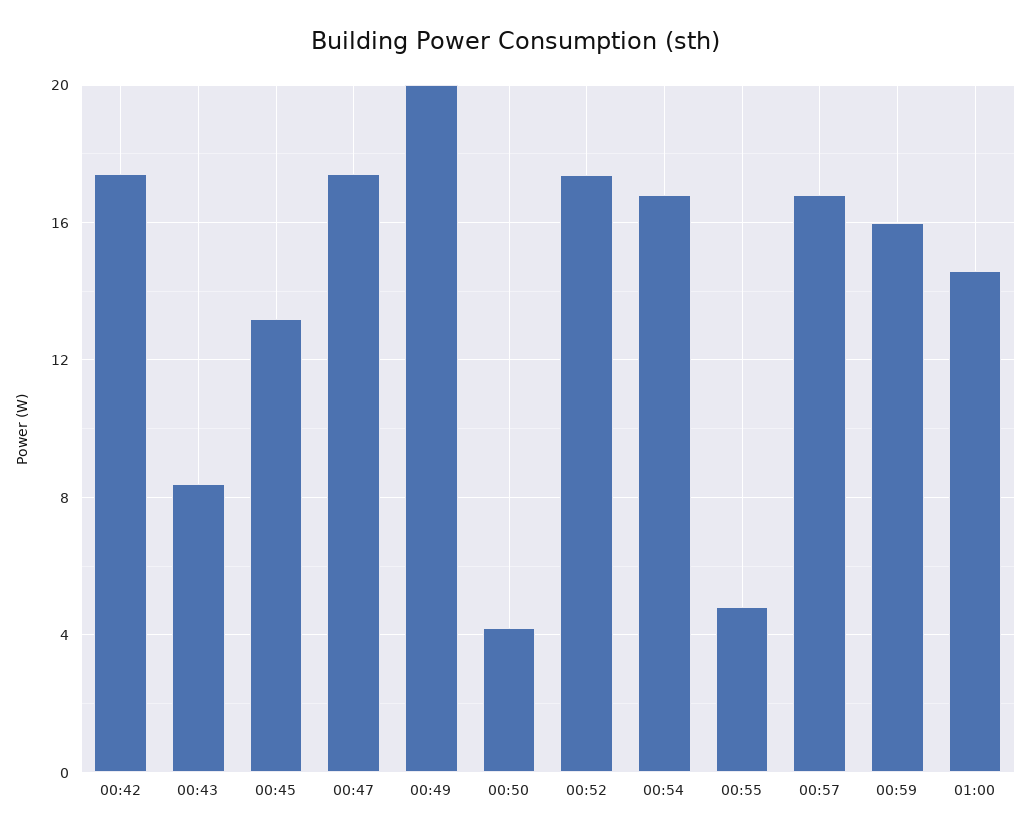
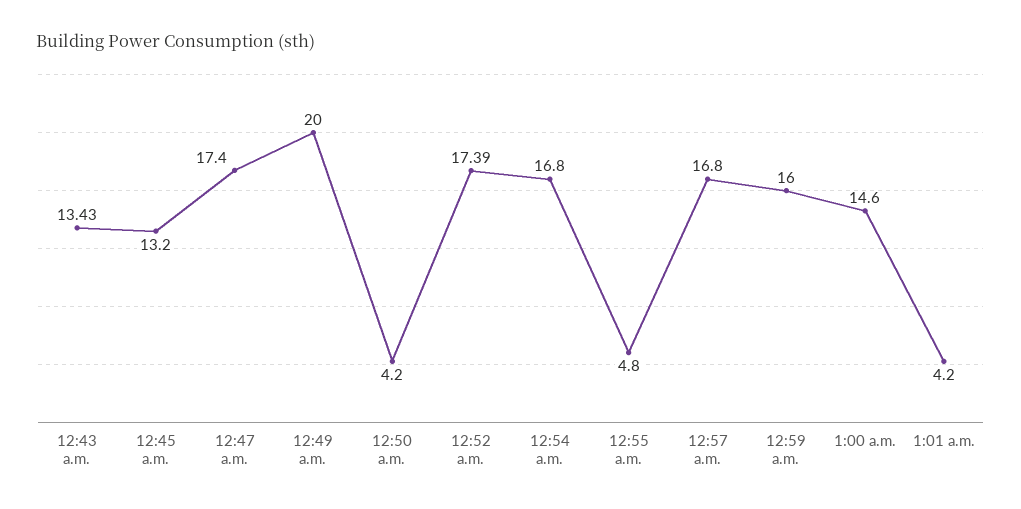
00:42: 17.5 -> none
00:43: 8.5 -> 13.43
1:01 a.m.: none -> 4.2

